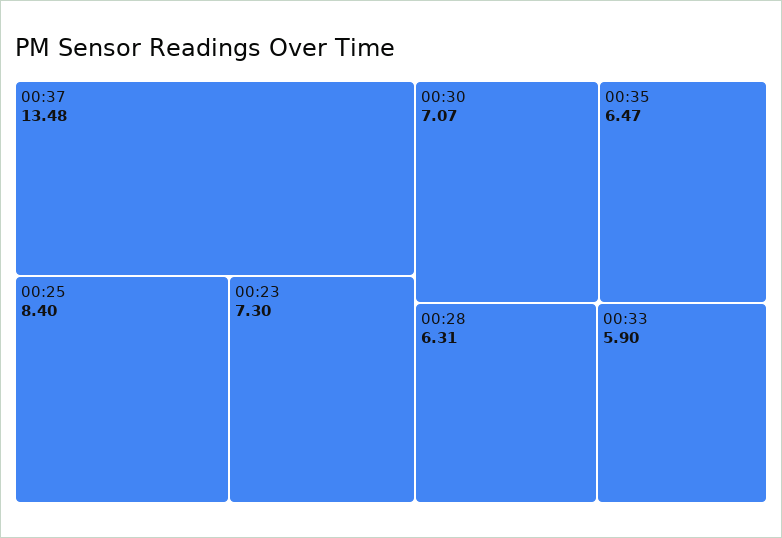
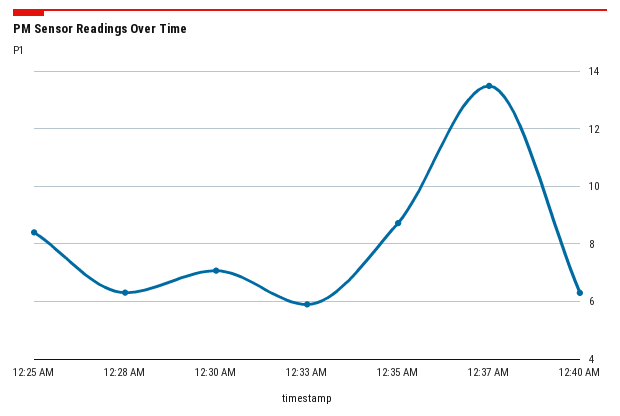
00:23: 7.3 -> none
00:35: 6.47 -> 8.75
12:40 AM: none -> 6.25

